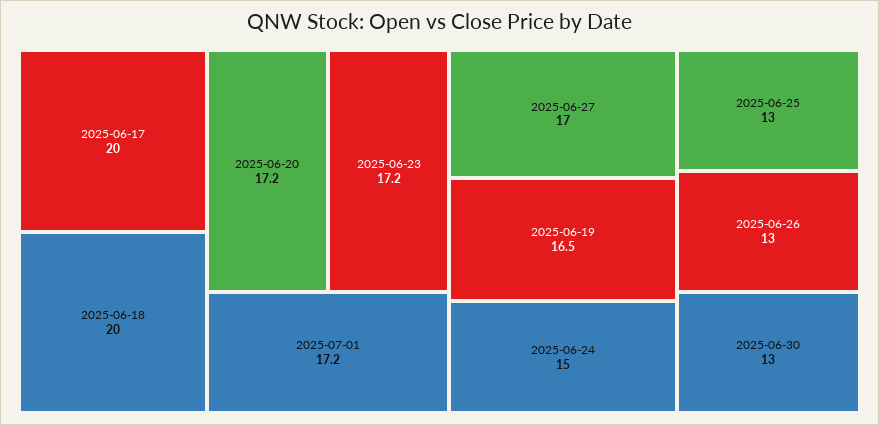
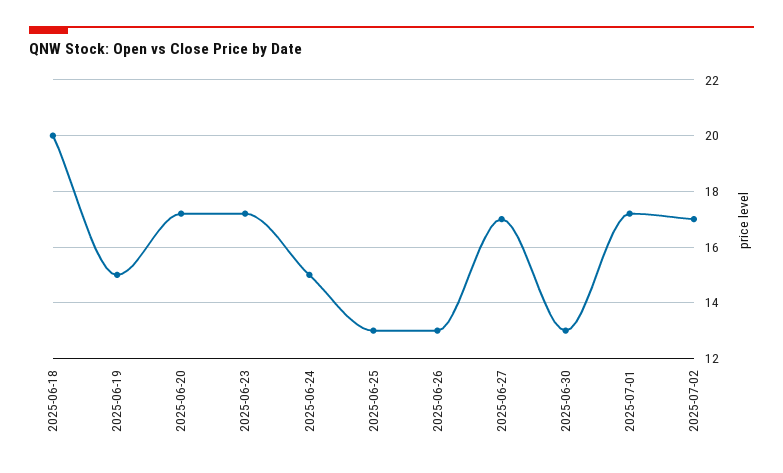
2025-06-17: 20 -> none
2025-06-19: 16.5 -> 15
2025-07-02: none -> 17

